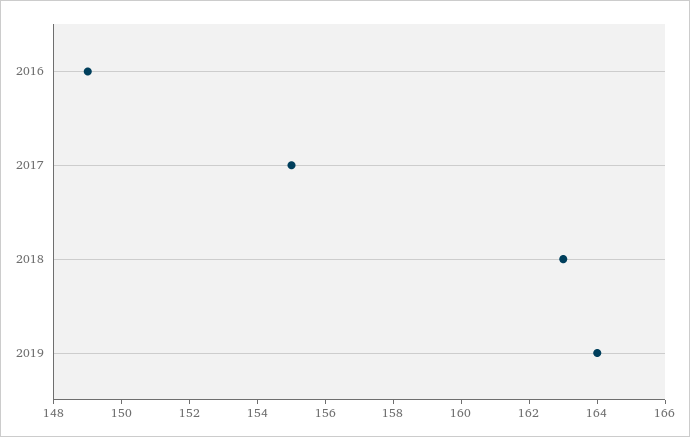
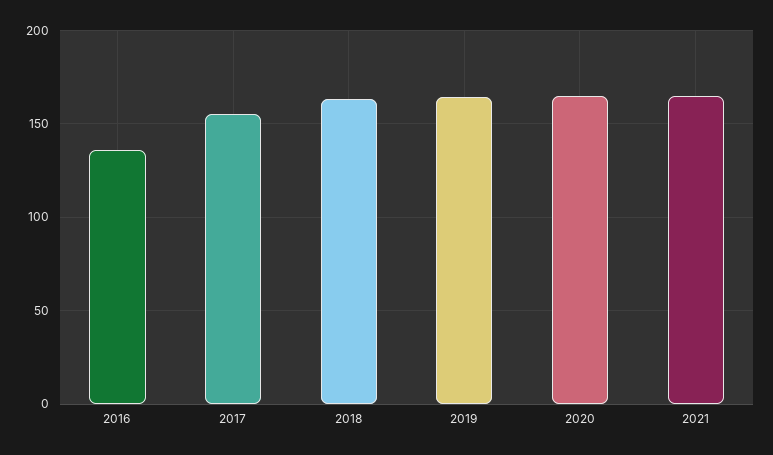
2016: 149 -> 135
2020: none -> 165
2021: none -> 165

